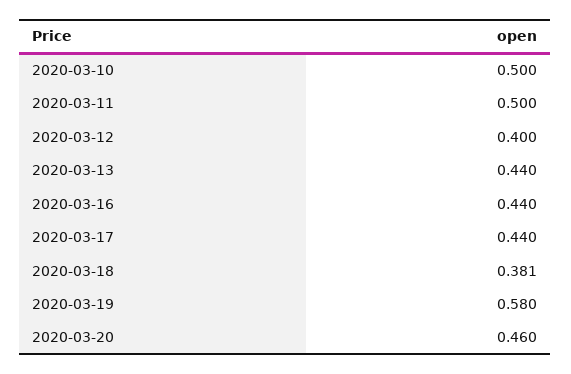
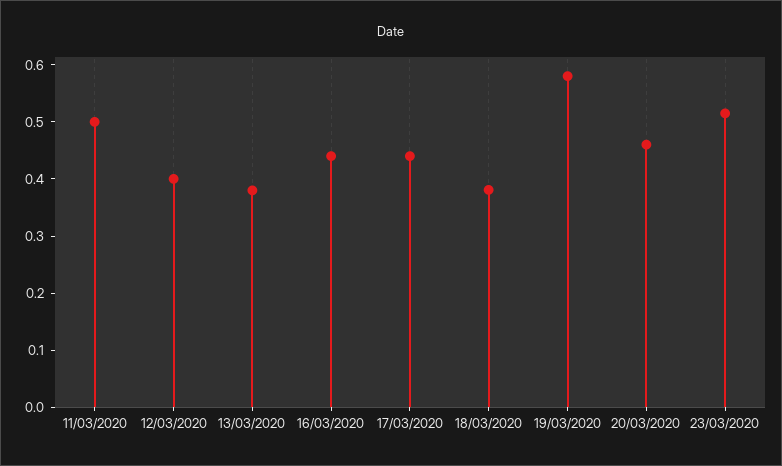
2020-03-10: 0.5 -> none
2020-03-13: 0.44 -> 0.38
23/03/2020: none -> 0.52

